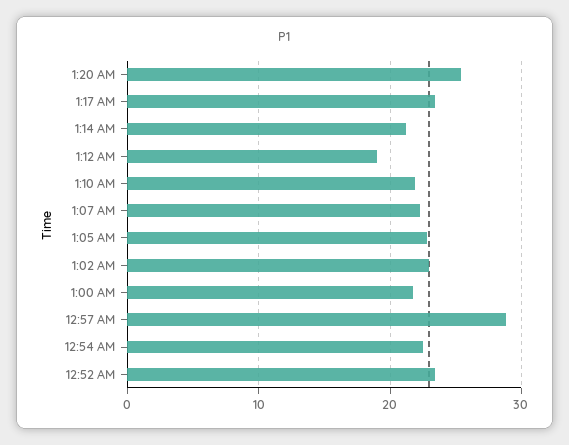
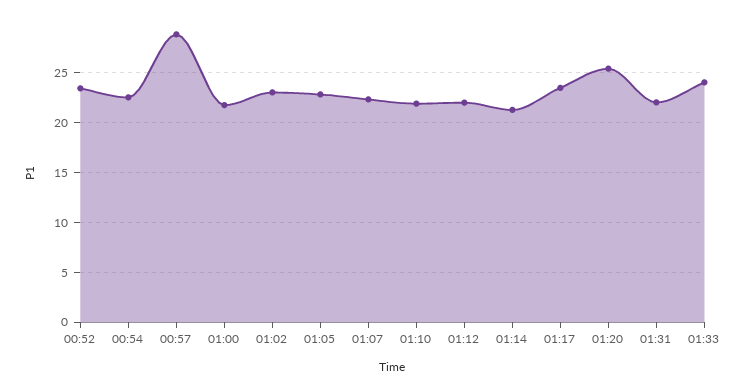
1:12 AM: 19 -> 22
01:31: none -> 22
01:33: none -> 24

